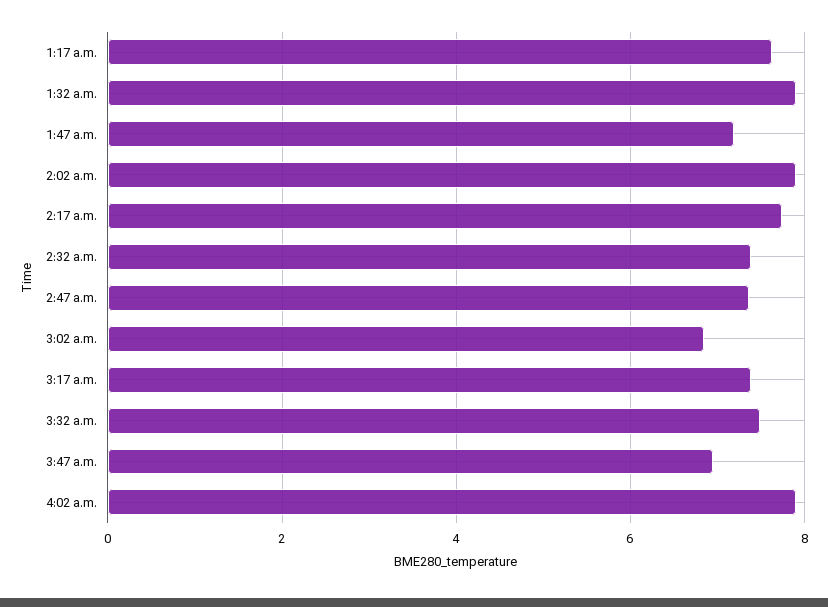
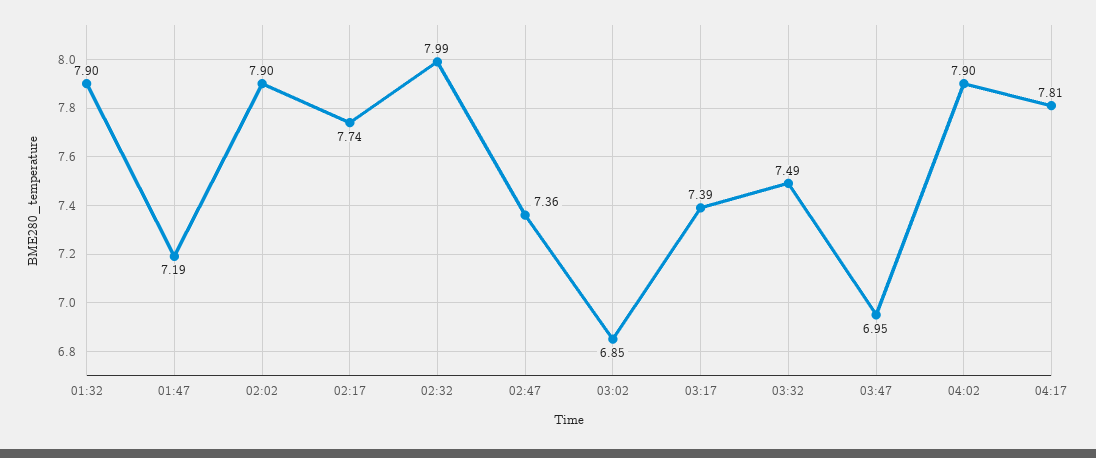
1:17 a.m.: 7.6 -> none
2:32 a.m.: 7.4 -> 7.99
04:17: none -> 7.81

